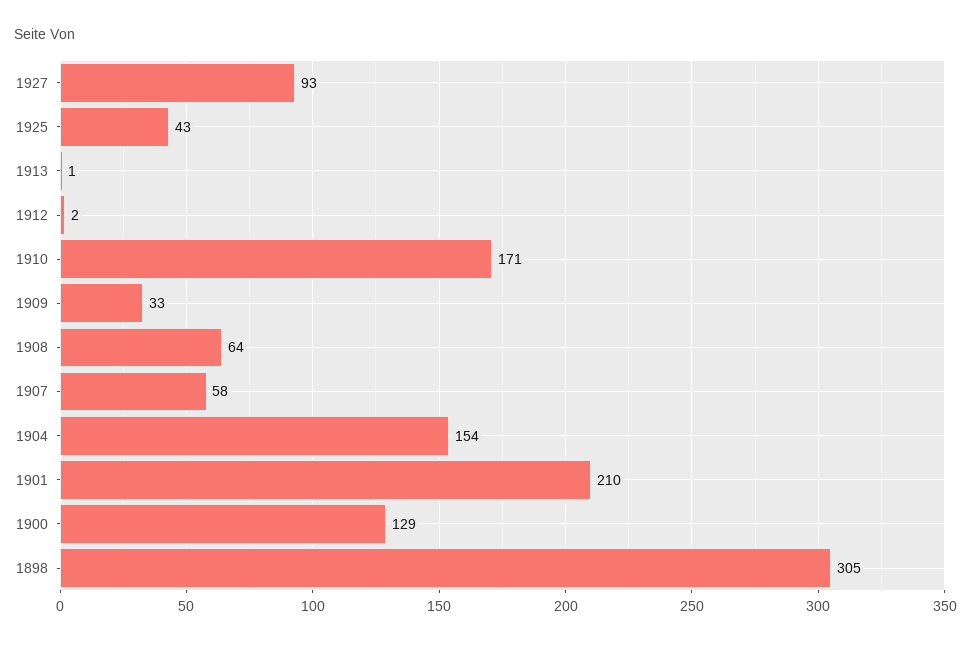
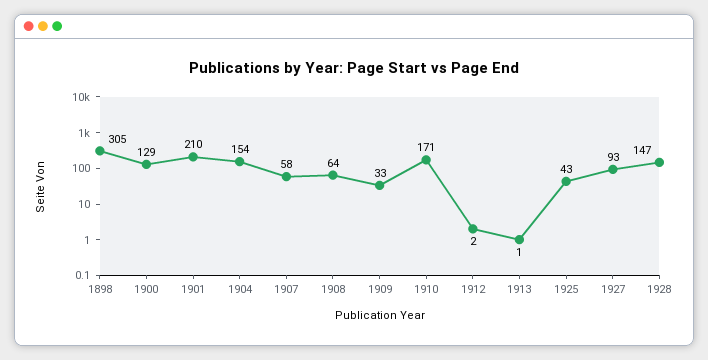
1928: none -> 147

